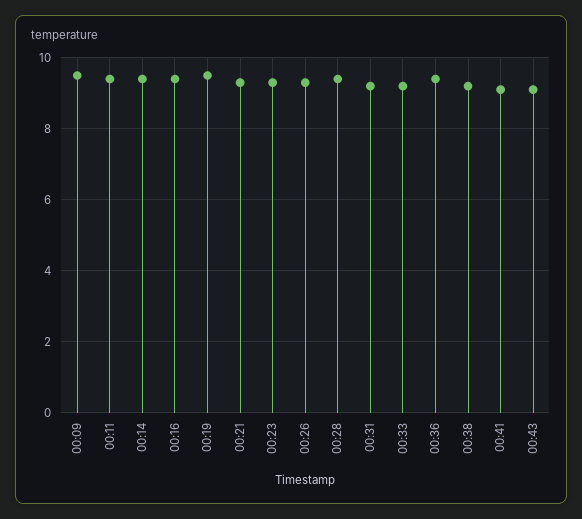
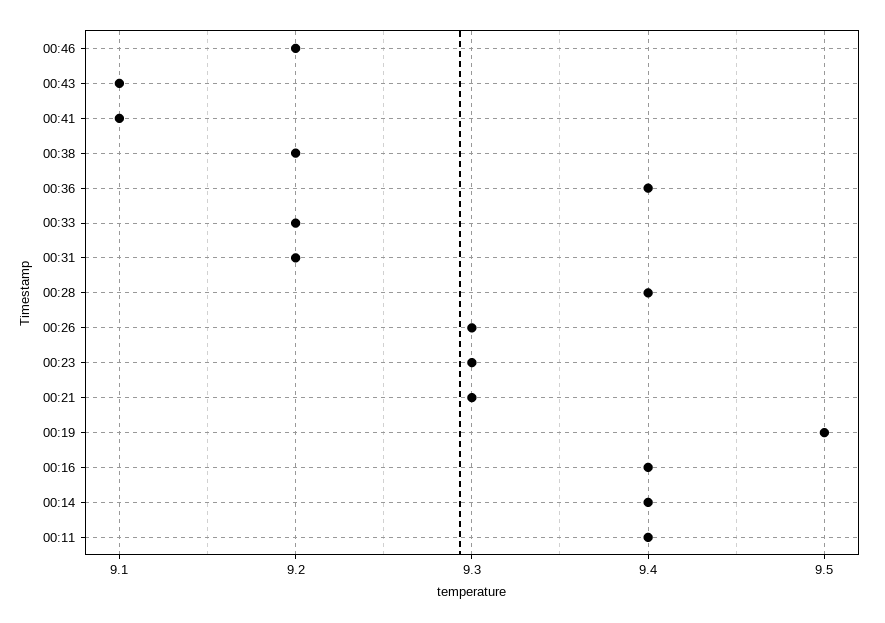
00:09: 9.5 -> none
00:46: none -> 9.2

